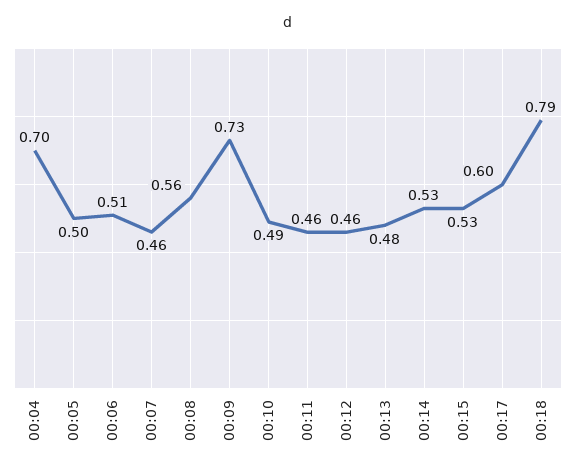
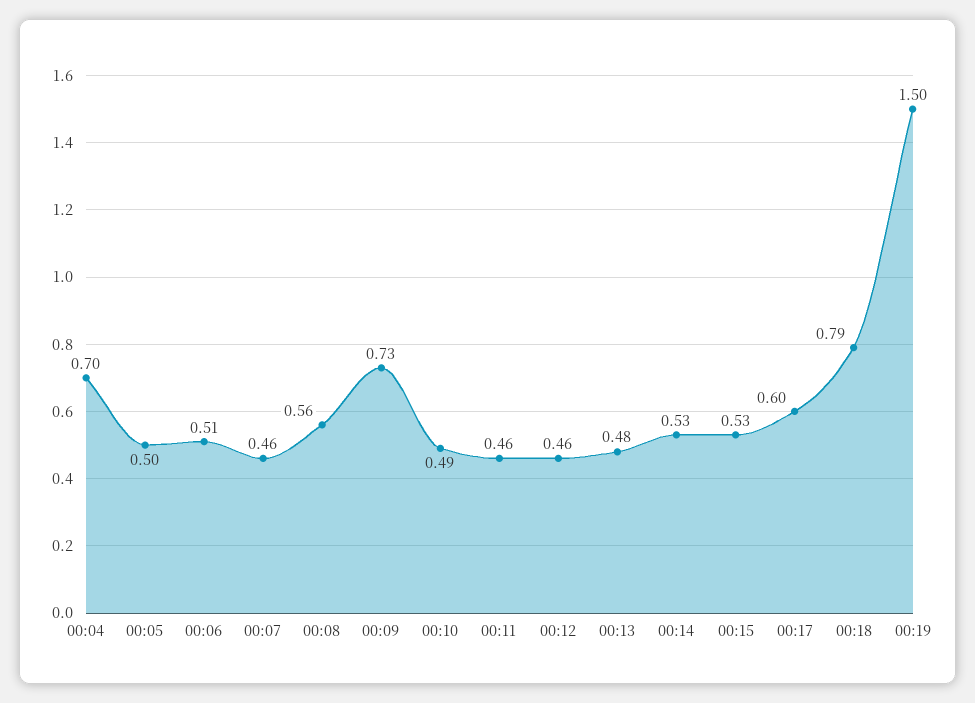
00:19: none -> 1.5

